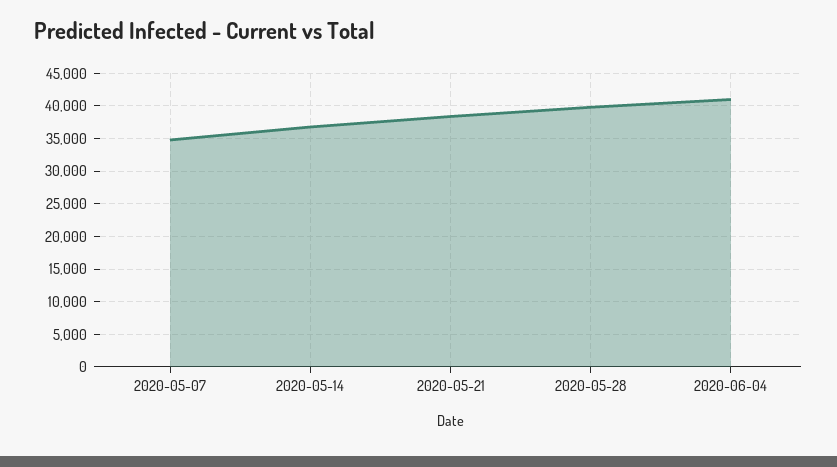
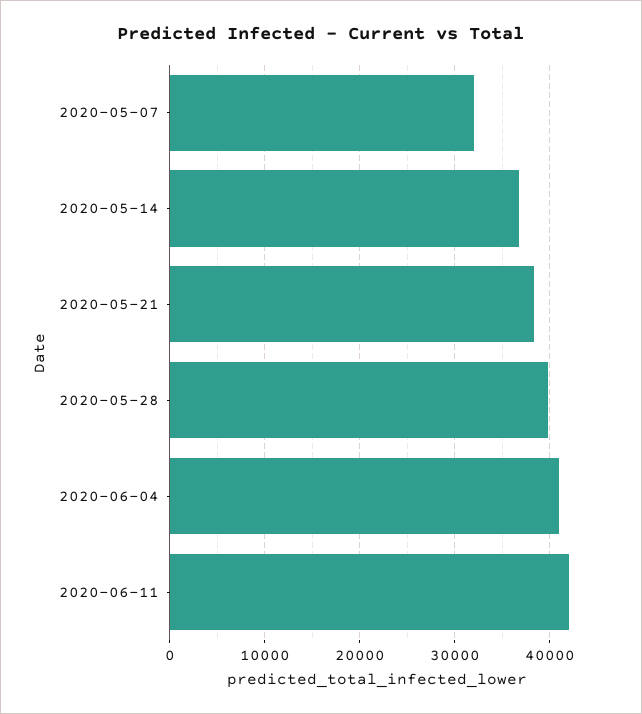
2020-05-07: 35000 -> 32000
2020-06-11: none -> 42000

